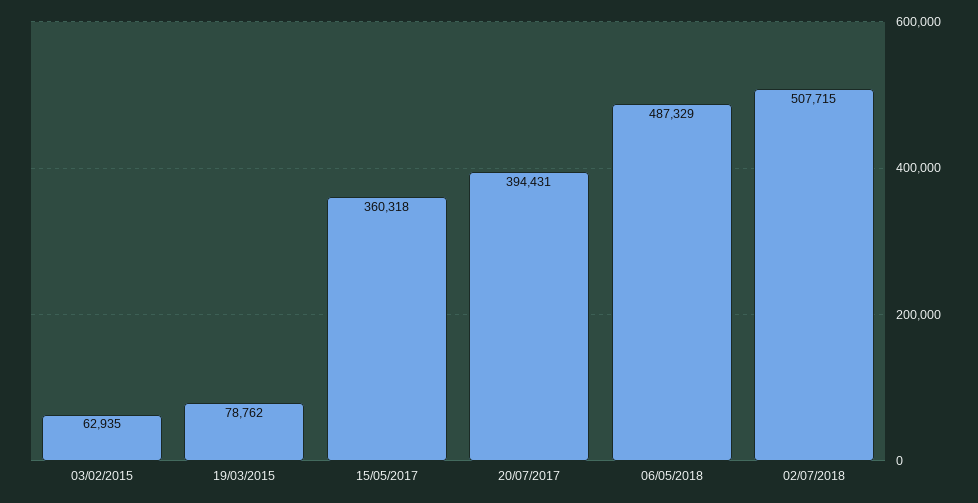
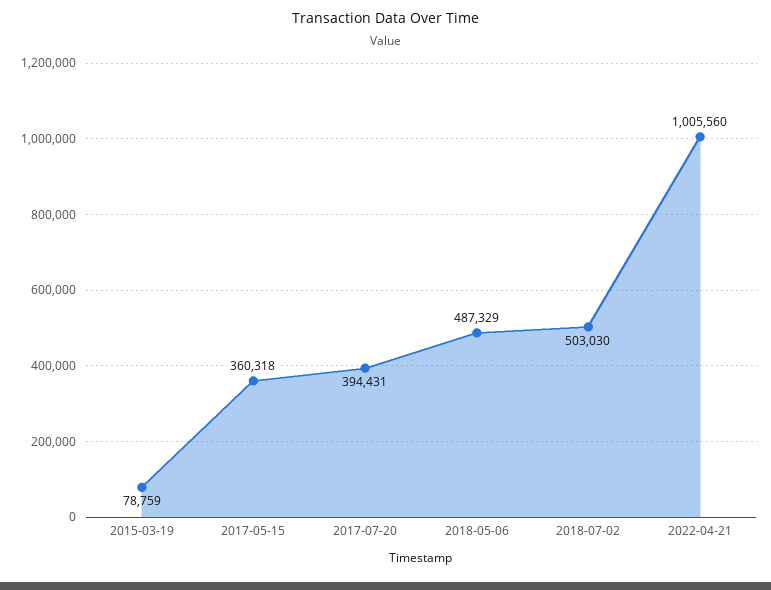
03/02/2015: 62935 -> none
19/03/2015: 78762 -> 78759
02/07/2018: 507715 -> 503030
2022-04-21: none -> 1005560

